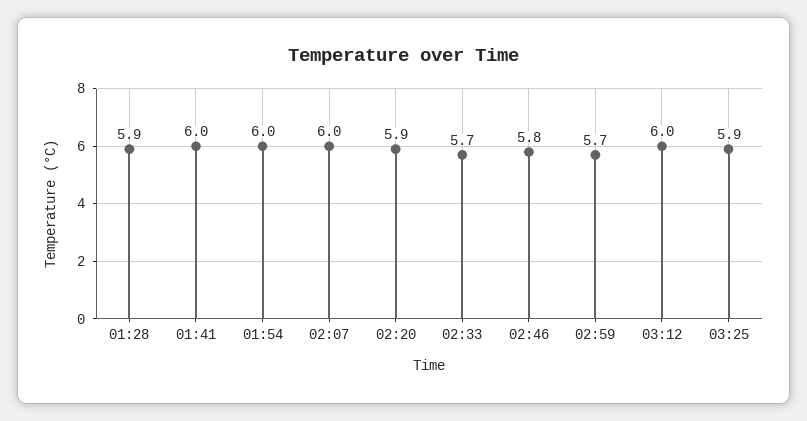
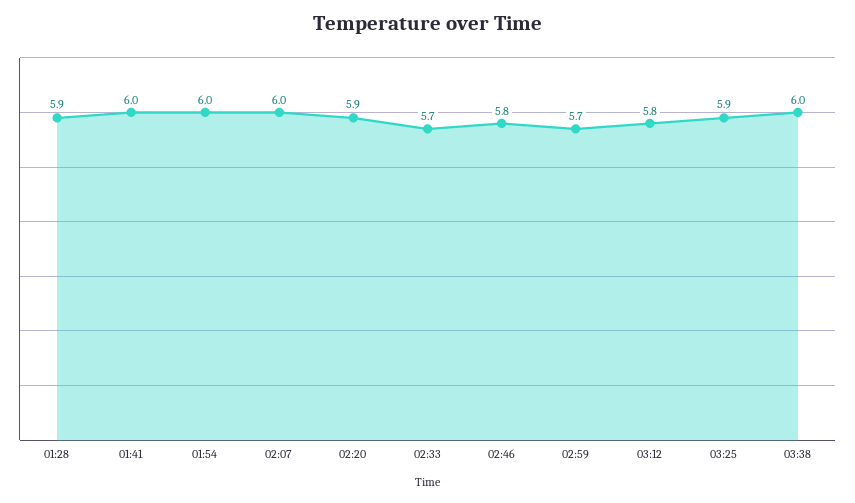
03:12: 6 -> 5.8
03:38: none -> 6

